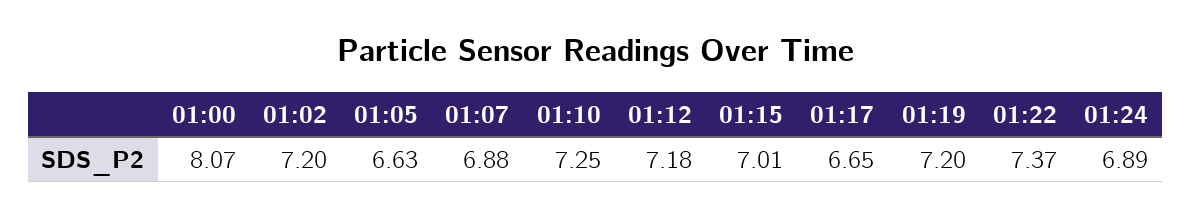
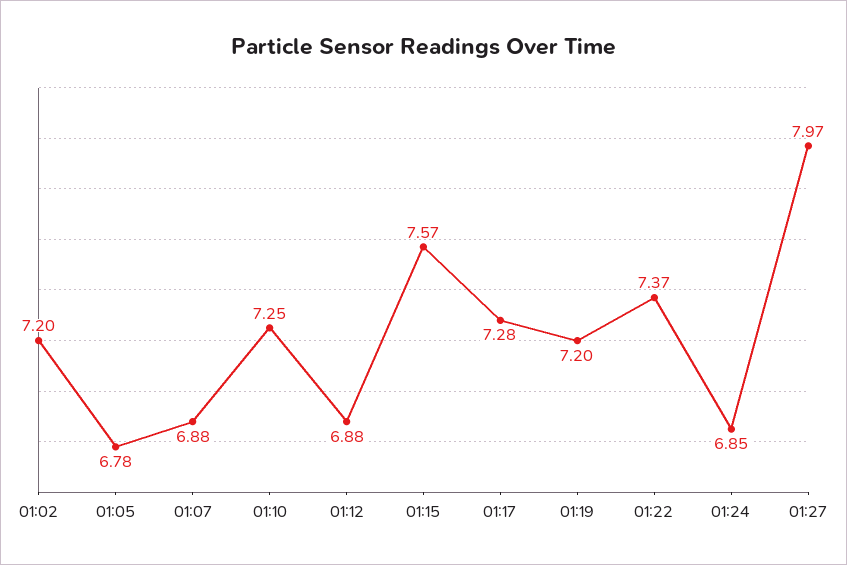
01:00: 8.07 -> none
01:05: 6.63 -> 6.78
01:12: 7.18 -> 6.88
01:15: 7.01 -> 7.57
01:17: 6.65 -> 7.28
01:24: 6.89 -> 6.85
01:27: none -> 7.97

